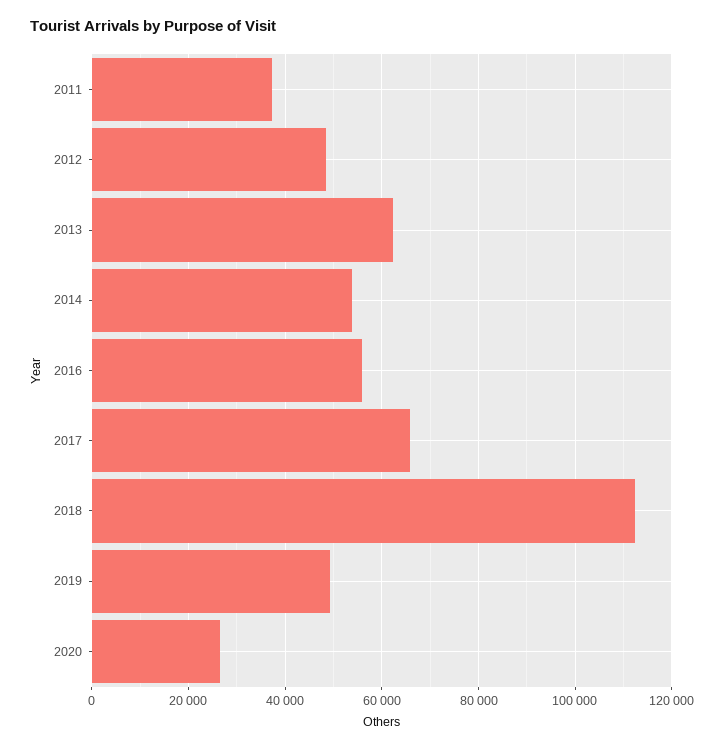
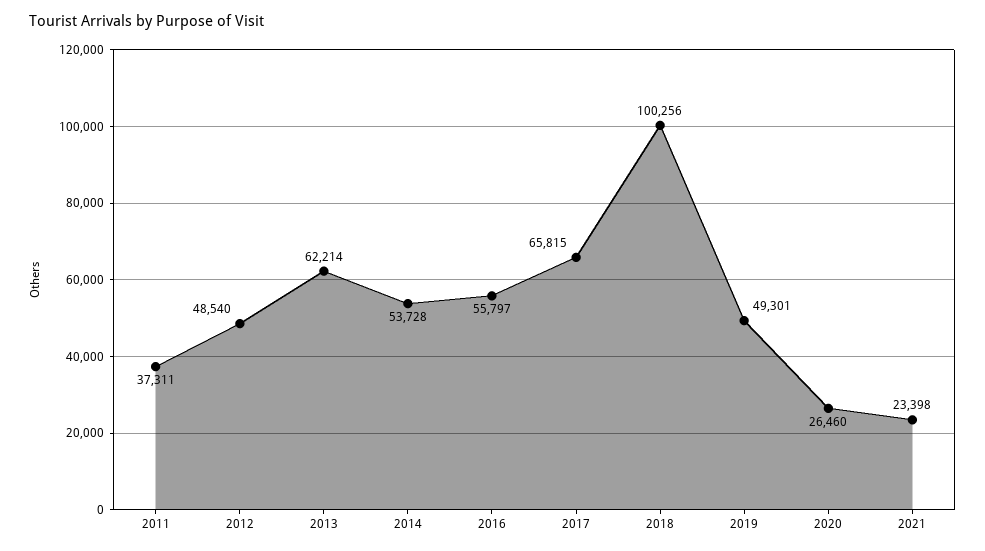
2018: 112000 -> 100256
2021: none -> 23398

